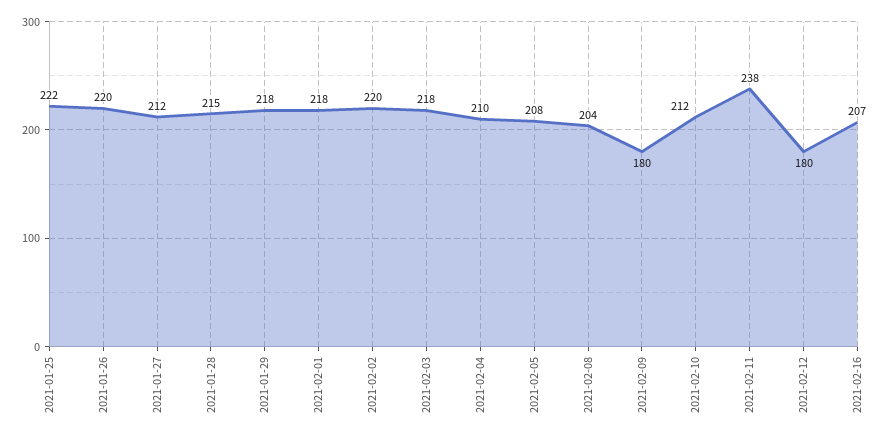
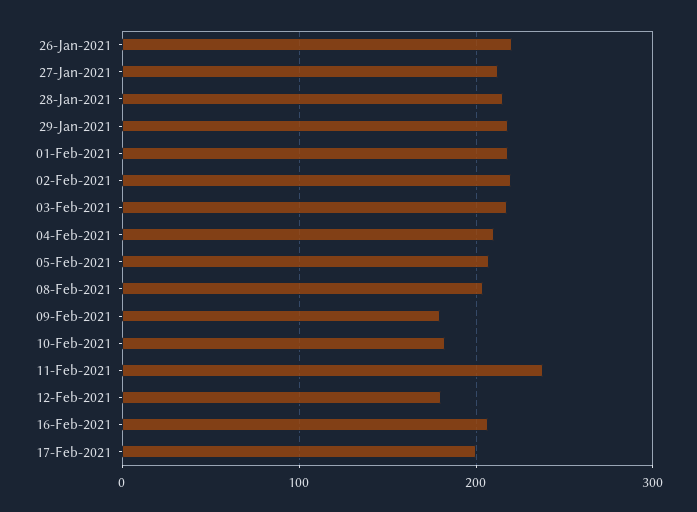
2021-01-25: 222 -> none
2021-02-10: 212 -> 180
17-Feb-2021: none -> 200

